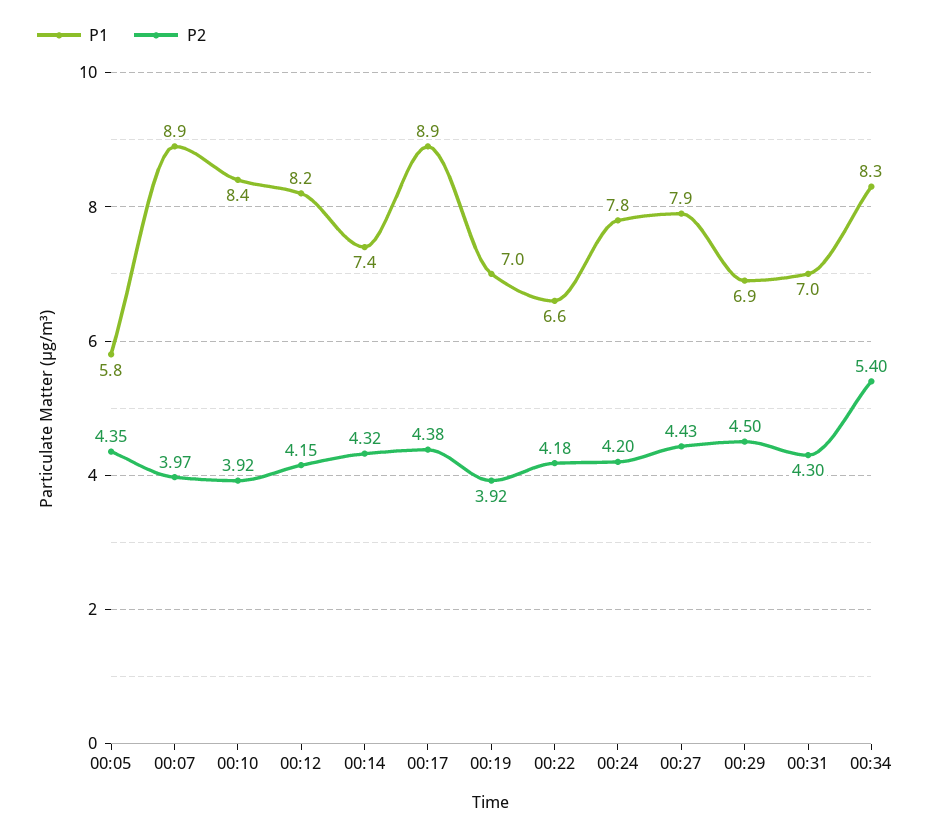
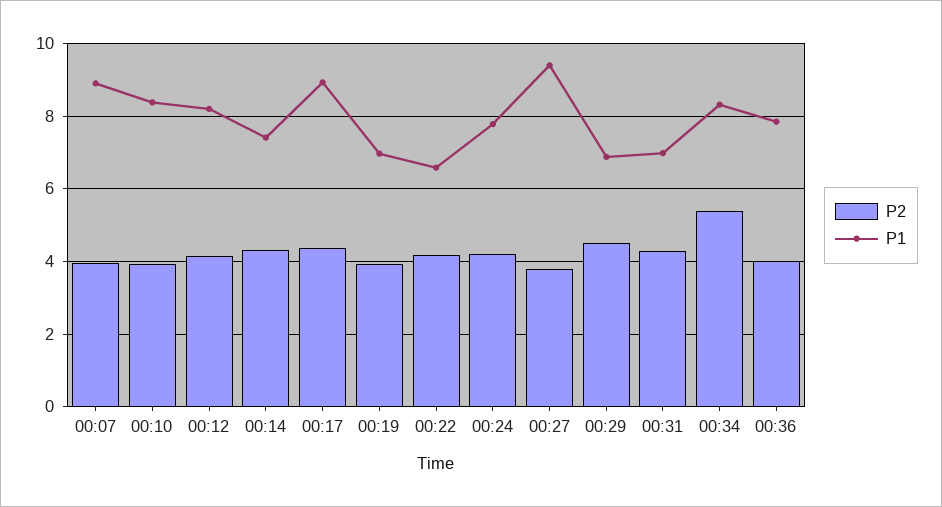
P1, 00:05: 5.8 -> none
P2, 00:05: 4.35 -> none
P1, 00:27: 7.9 -> 9.4
P2, 00:27: 4.43 -> 3.8
P2, 00:36: none -> 4
P1, 00:36: none -> 7.8

